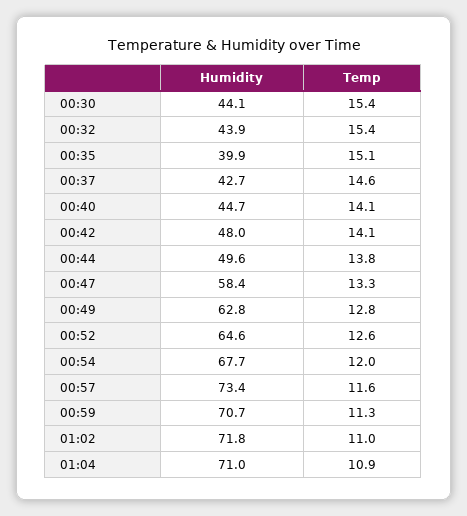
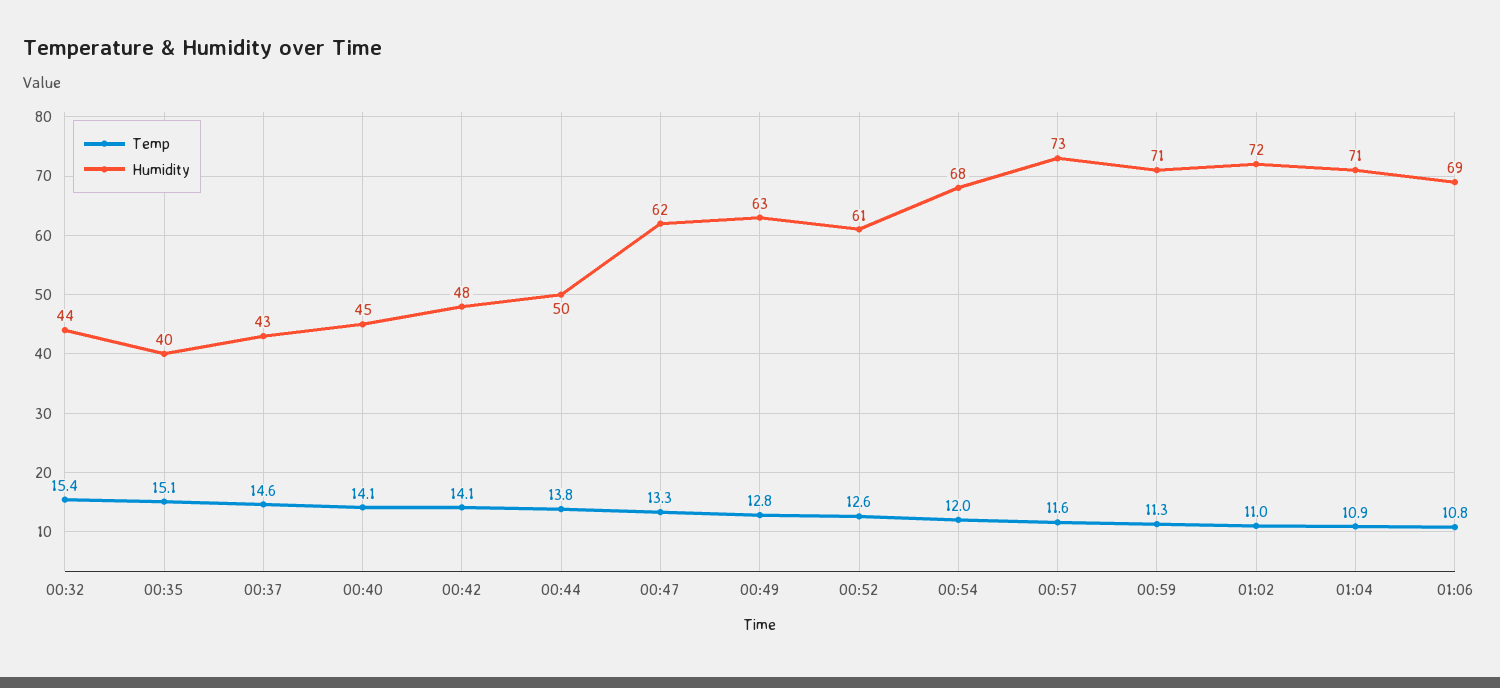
Humidity, 00:30: 44.1 -> none
Temp, 00:30: 15.4 -> none
Humidity, 00:47: 58.4 -> 62
Humidity, 00:52: 64.6 -> 61
Temp, 01:06: none -> 10.8
Humidity, 01:06: none -> 69

